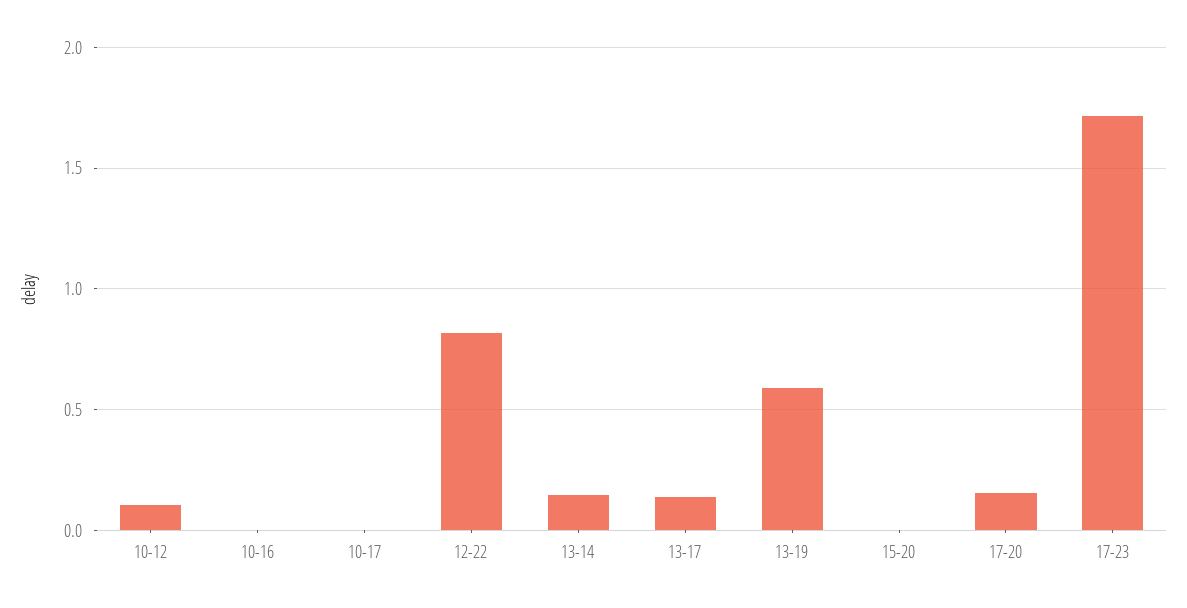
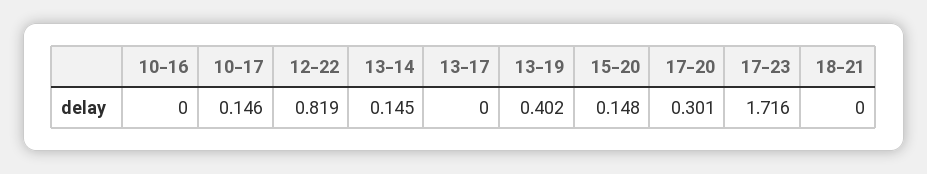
10-12: 0.1 -> none
10-17: 0 -> 0.146
13-17: 0.15 -> 0
13-19: 0.6 -> 0.402
15-20: 0 -> 0.148
17-20: 0.15 -> 0.301
18-21: none -> 0

